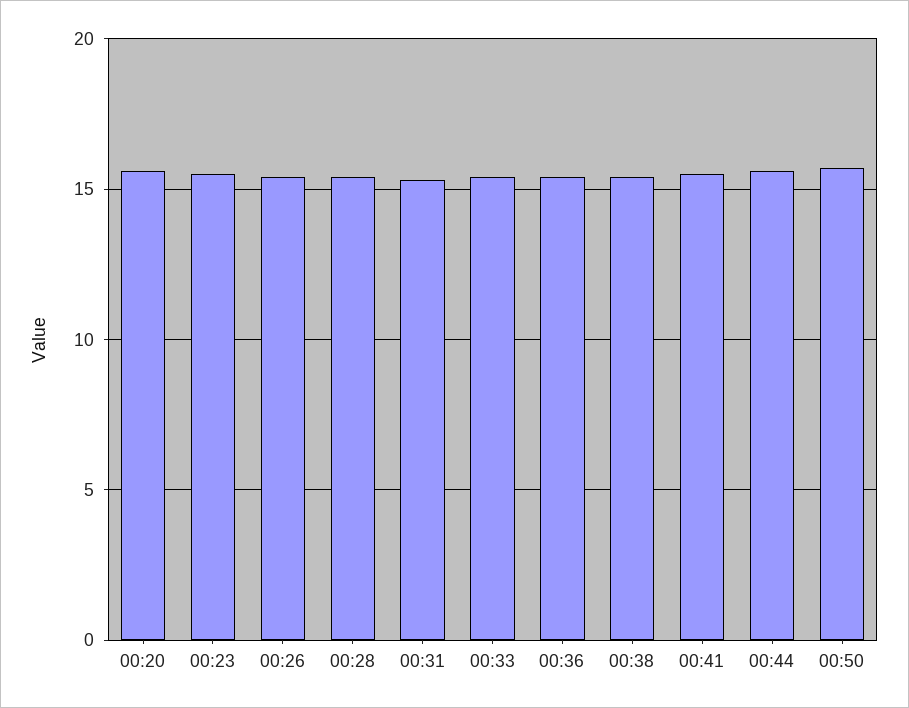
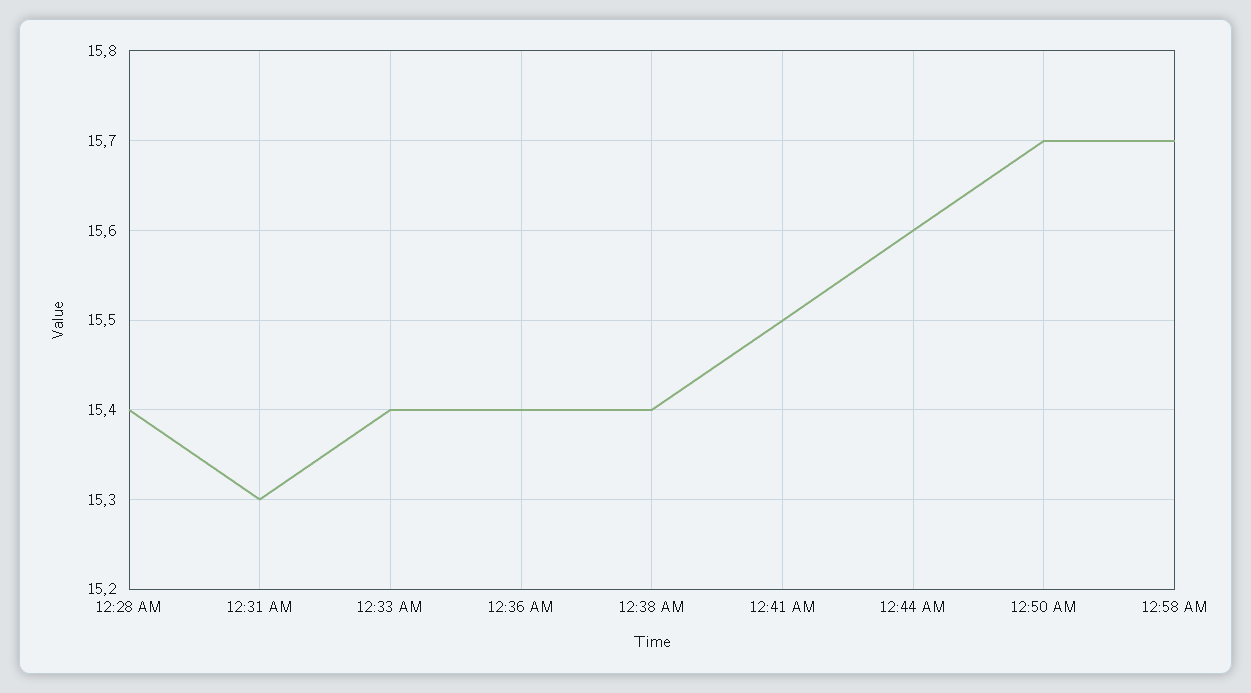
00:20: 15.5 -> none
00:23: 15.5 -> none
00:26: 15.5 -> none
12:58 AM: none -> 15.7

